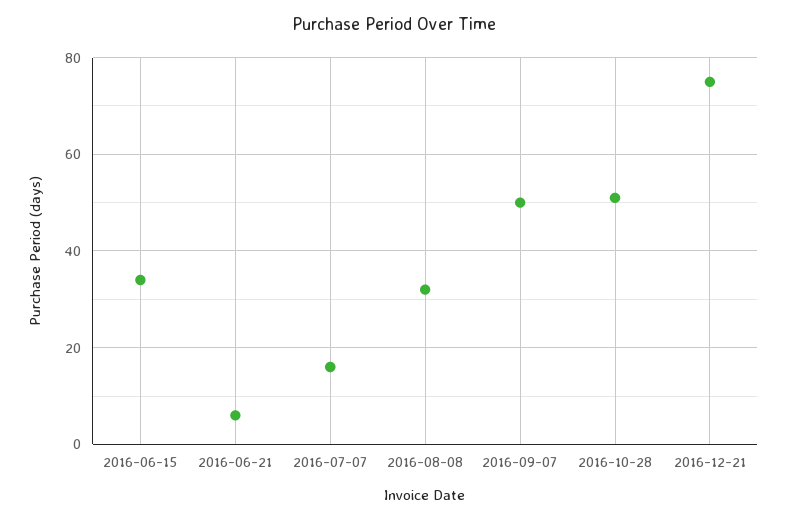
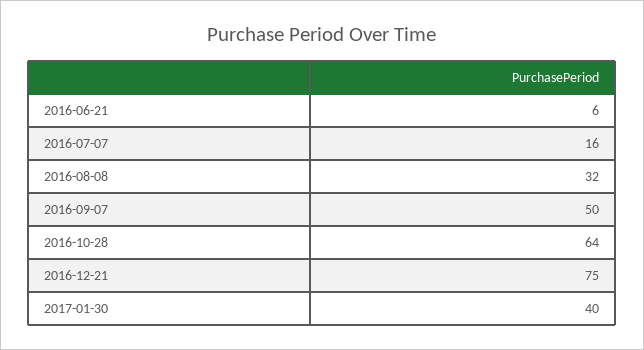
2016-06-15: 35 -> none
2016-10-28: 50 -> 64
2017-01-30: none -> 40

